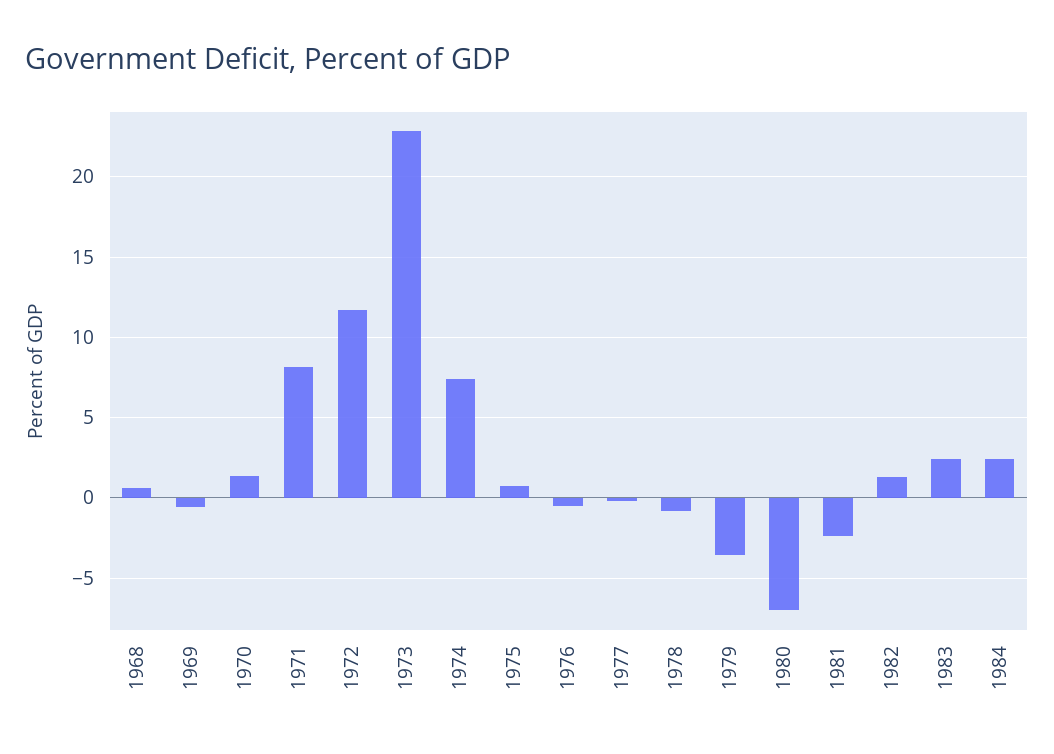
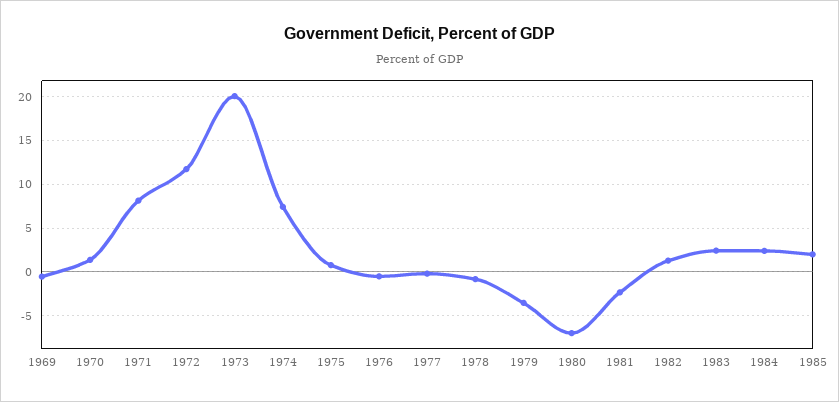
1968: 0.5 -> none
1973: 23 -> 20
1985: none -> 2

